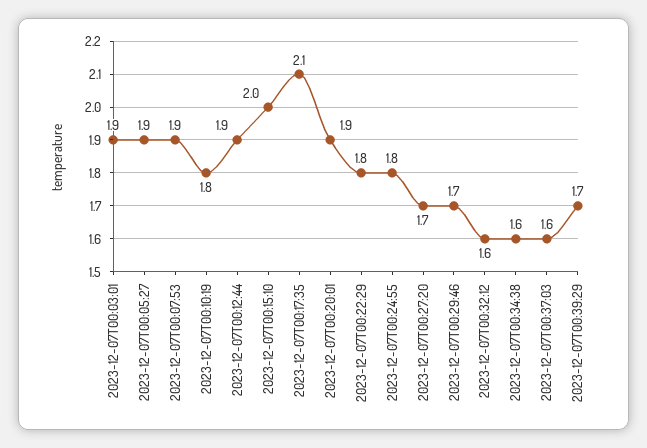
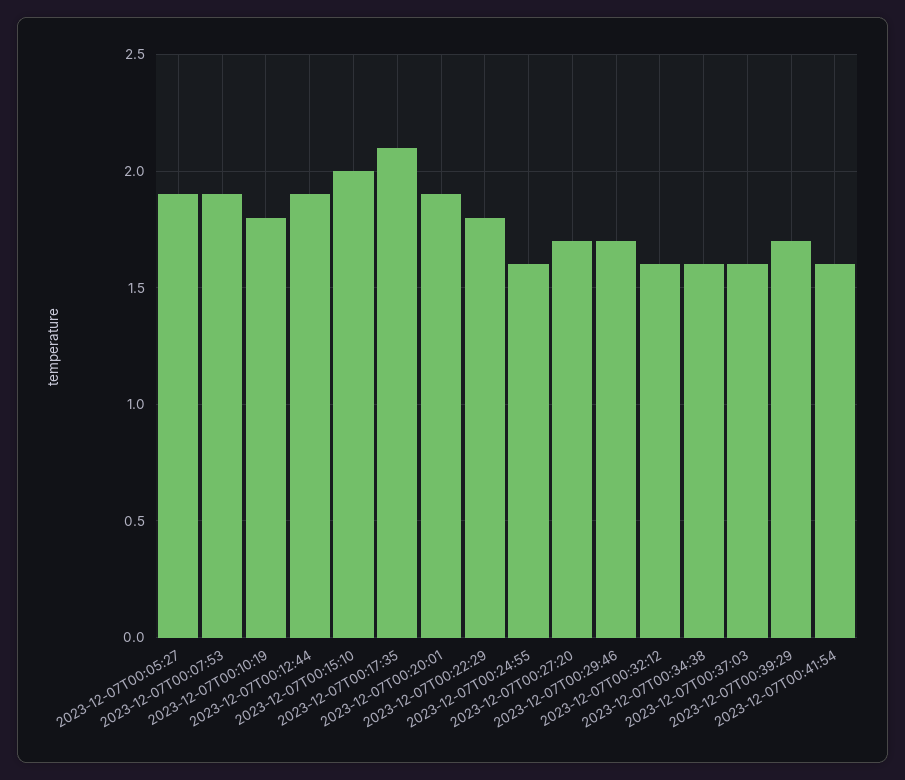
2023-12-07T00:03:01: 1.9 -> none
2023-12-07T00:24:55: 1.8 -> 1.6
2023-12-07T00:41:54: none -> 1.6

